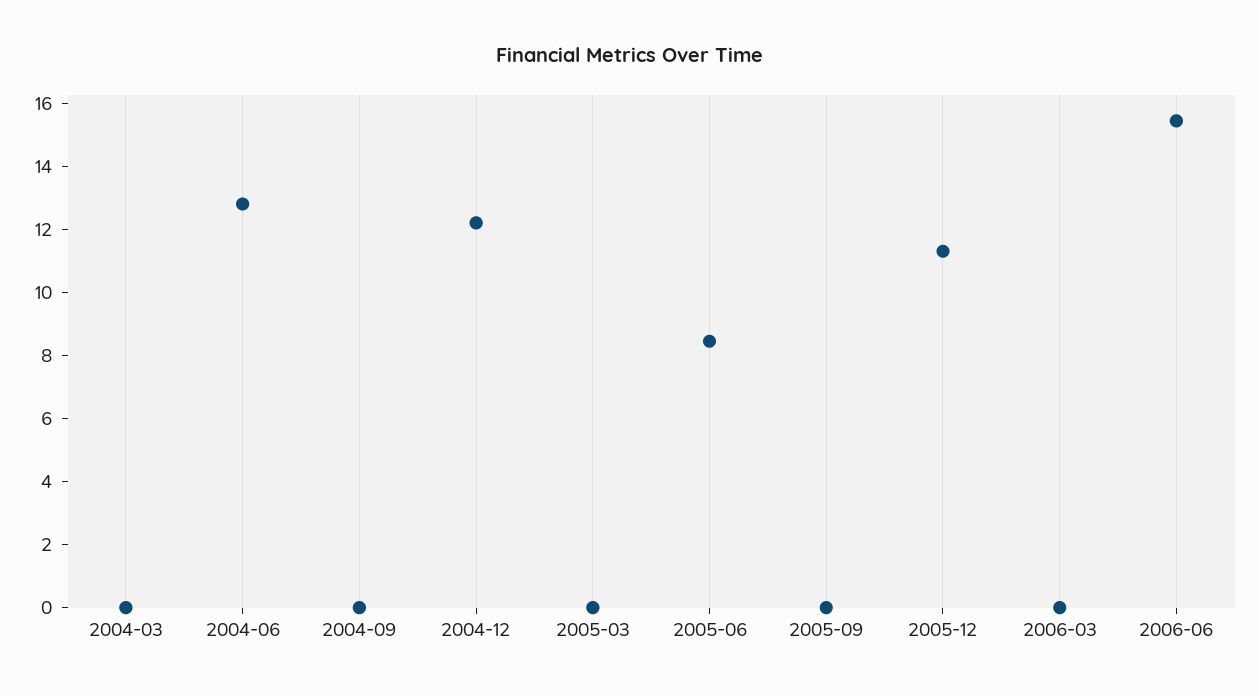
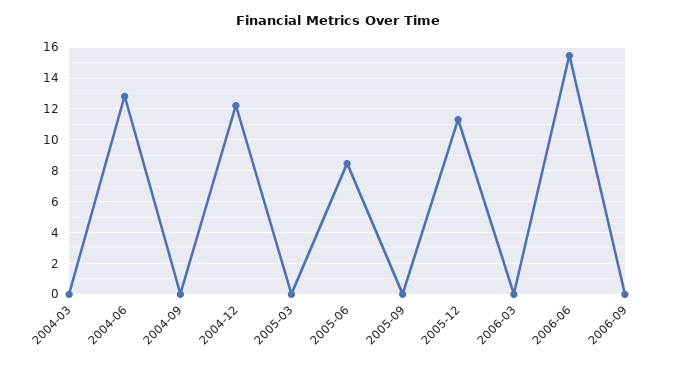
2006-09: none -> 0

